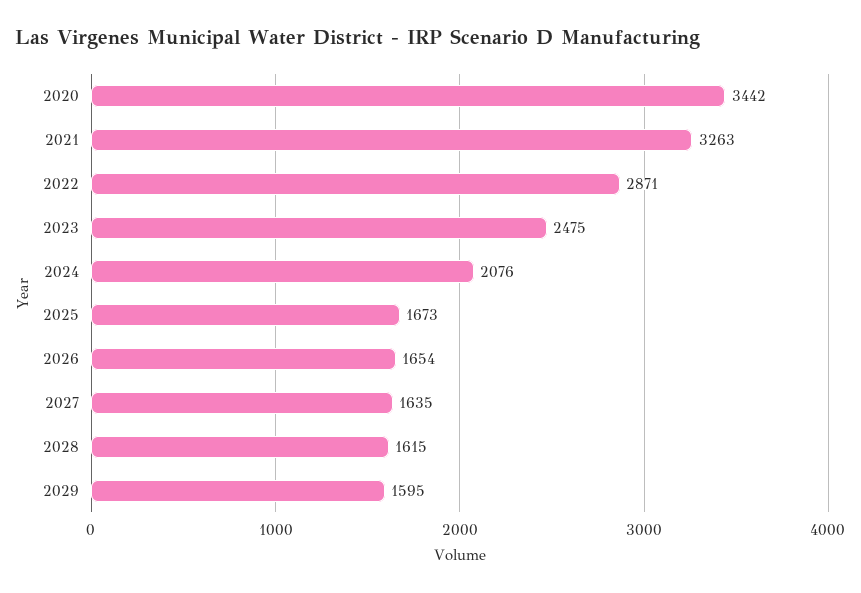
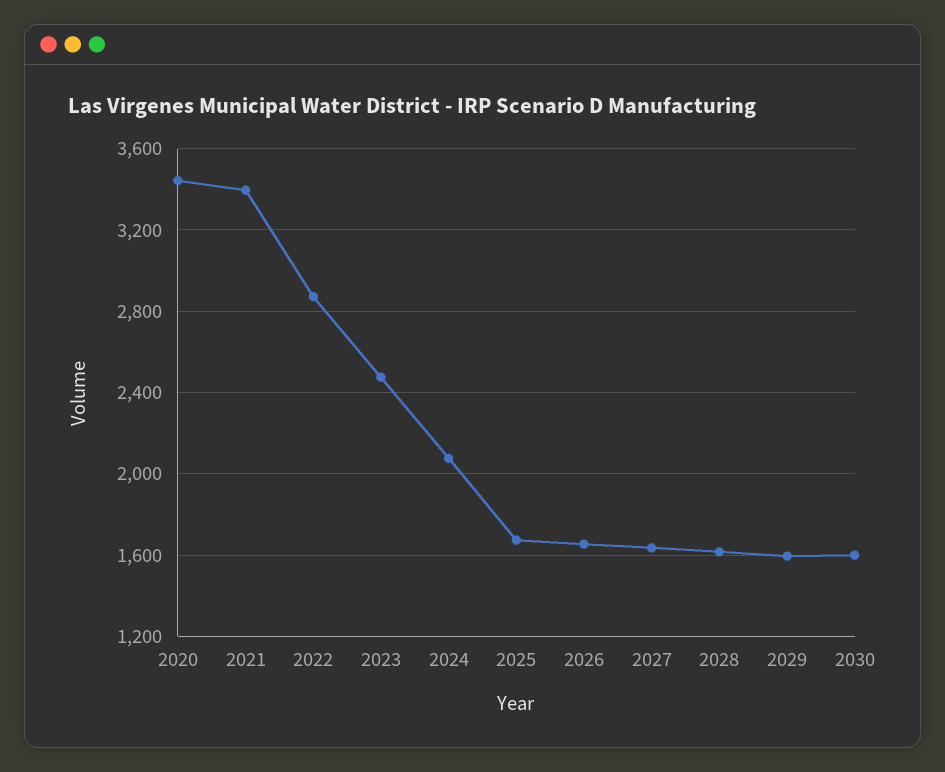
2021: 3263 -> 3400
2030: none -> 1600

